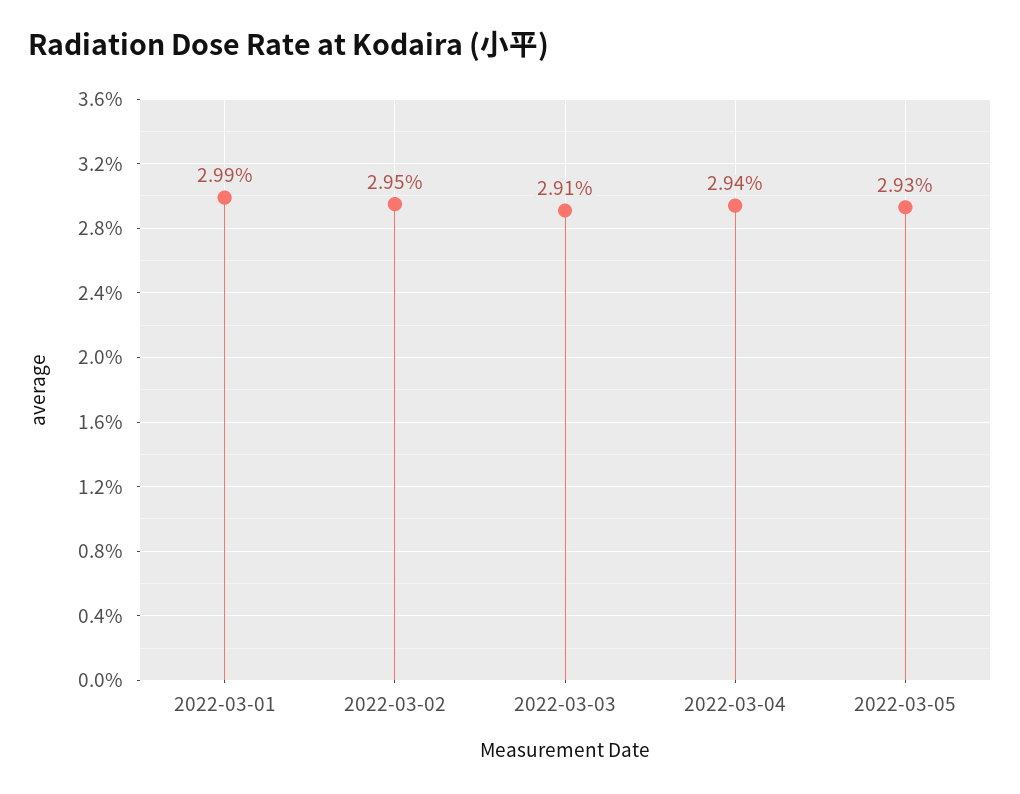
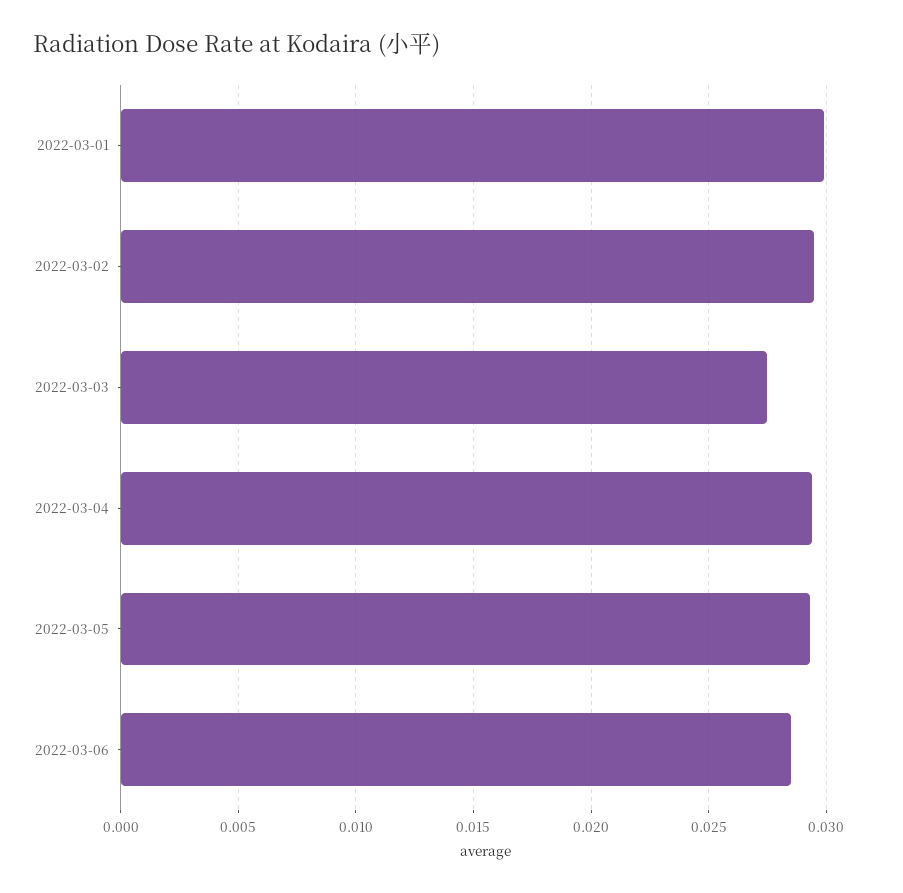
2022-03-03: 0.0291 -> 0.0275
2022-03-06: none -> 0.0285

